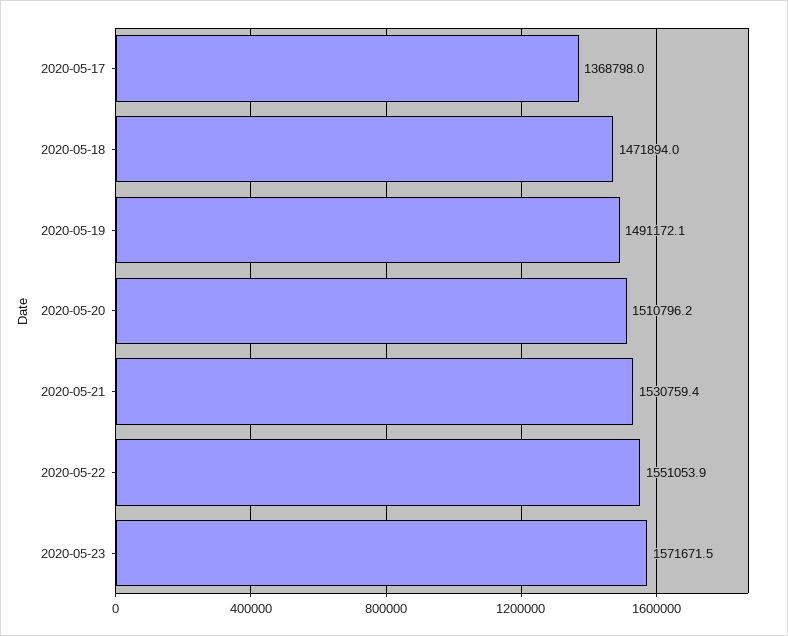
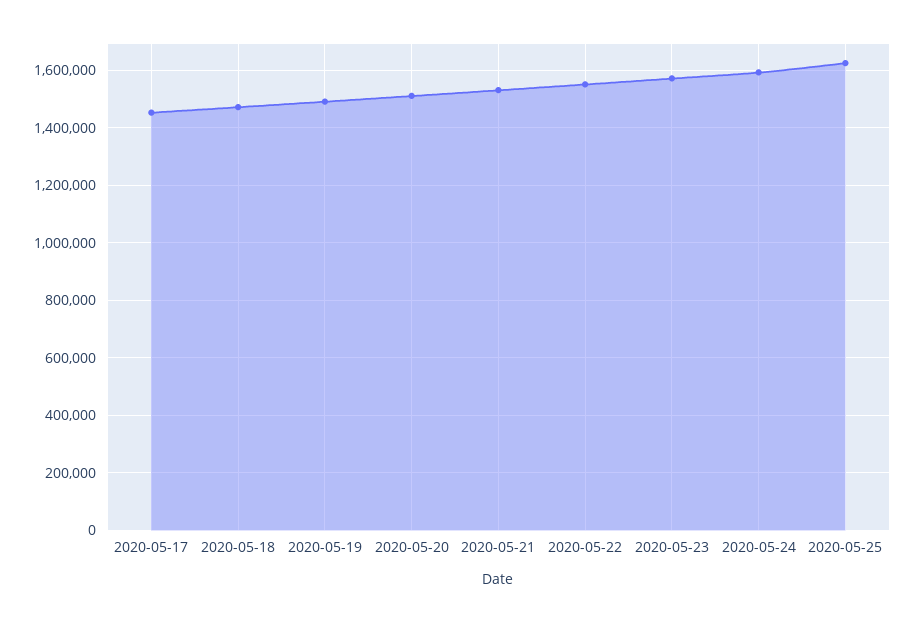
2020-05-17: 1368798 -> 1450000
2020-05-24: none -> 1600000
2020-05-25: none -> 1625000

